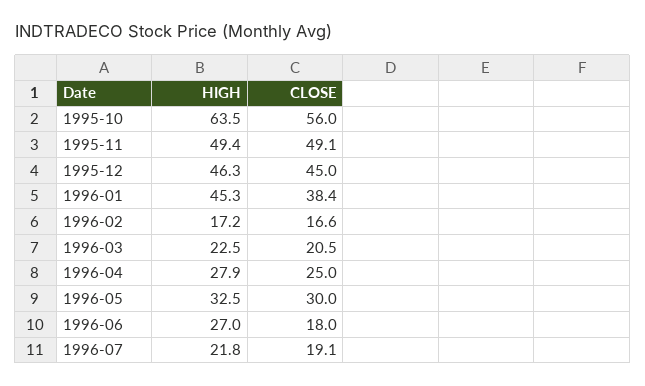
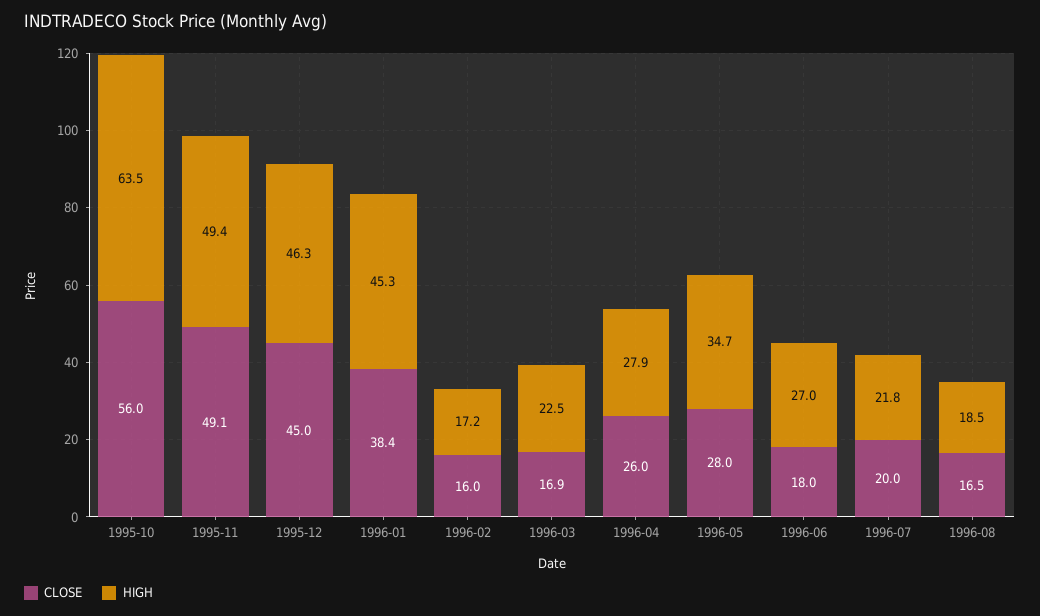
CLOSE, 1996-02: 16.6 -> 16
CLOSE, 1996-03: 20.5 -> 16.9
CLOSE, 1996-04: 25 -> 26
HIGH, 1996-05: 32.5 -> 34.7
CLOSE, 1996-05: 30 -> 28
CLOSE, 1996-07: 19.1 -> 20
CLOSE, 1996-08: none -> 16.5
HIGH, 1996-08: none -> 18.5

